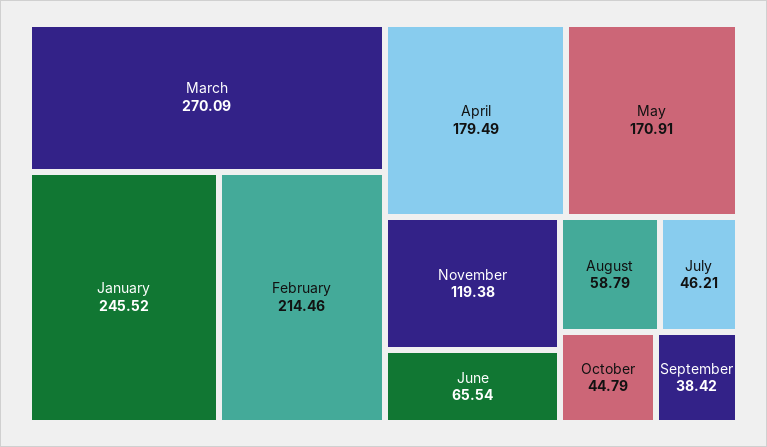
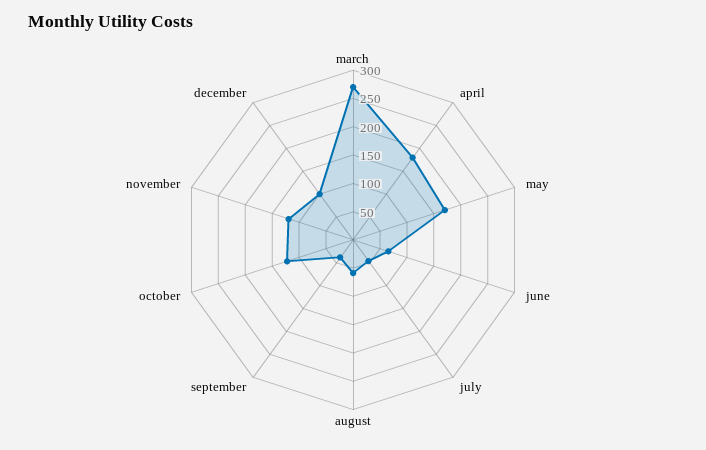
January: 245.52 -> none
February: 214.46 -> none
October: 44.79 -> 125
december: none -> 100

